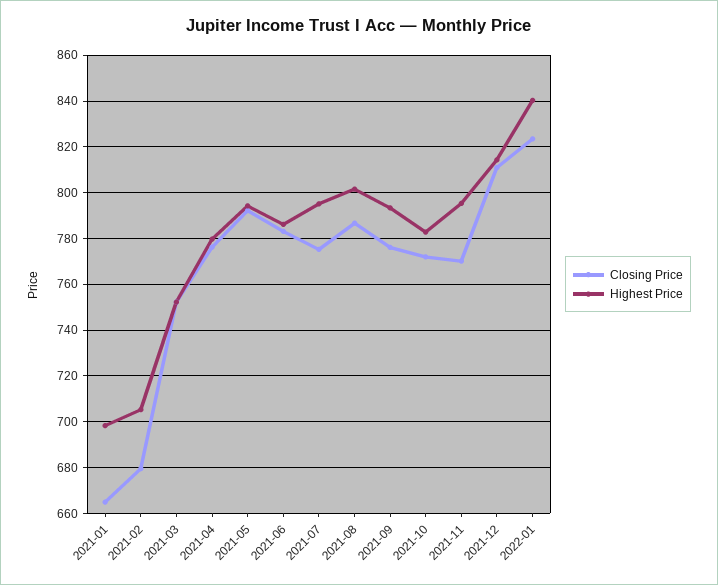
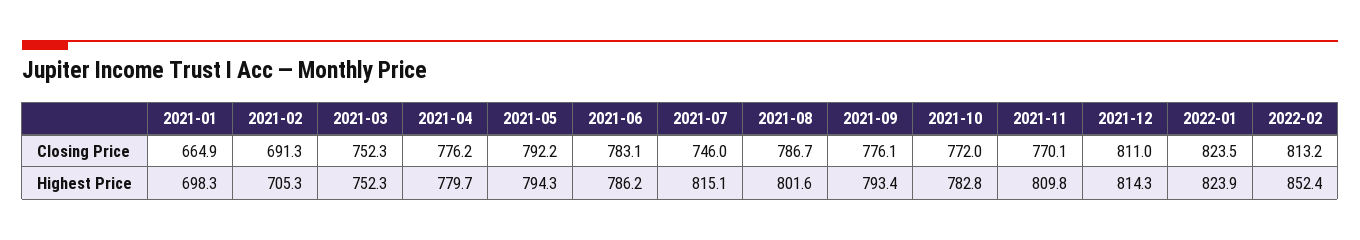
Closing Price, 2021-02: 680 -> 691.3
Closing Price, 2021-07: 775 -> 746
Highest Price, 2021-07: 795 -> 815.1
Highest Price, 2021-11: 795 -> 809.8
Highest Price, 2022-01: 840 -> 823.9
Closing Price, 2022-02: none -> 813.2
Highest Price, 2022-02: none -> 852.4

